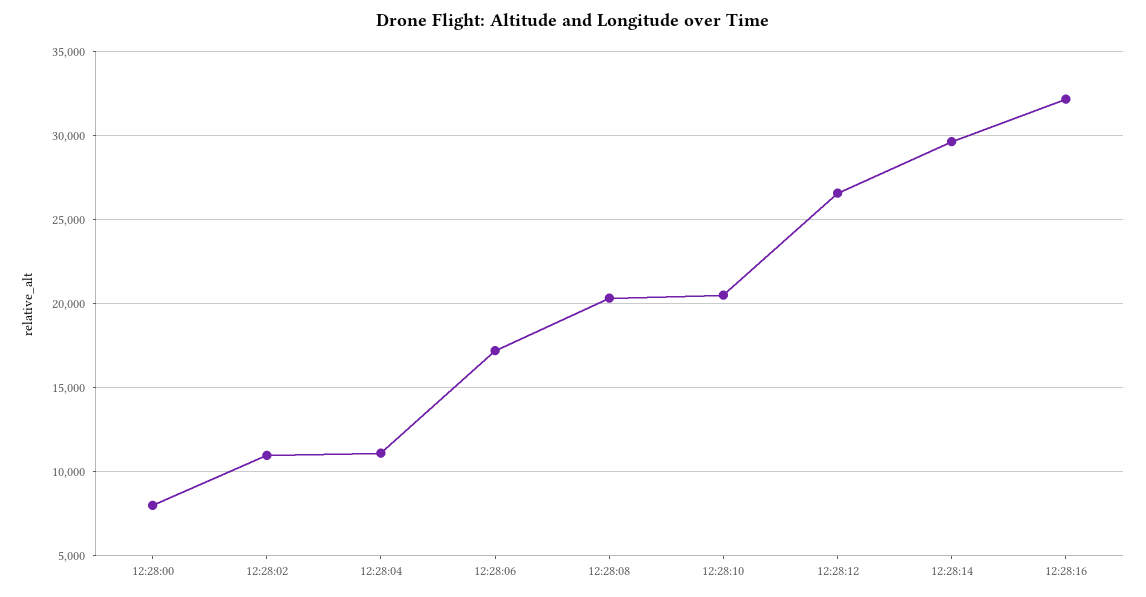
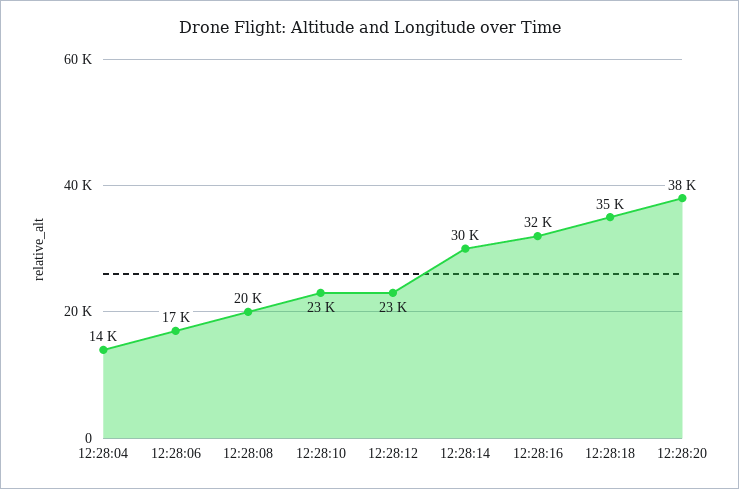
12:28:00: 8000 -> none
12:28:02: 11000 -> none
12:28:04: 11000 -> 14000
12:28:10: 20500 -> 23000
12:28:12: 26500 -> 23000
12:28:18: none -> 35000
12:28:20: none -> 38000

